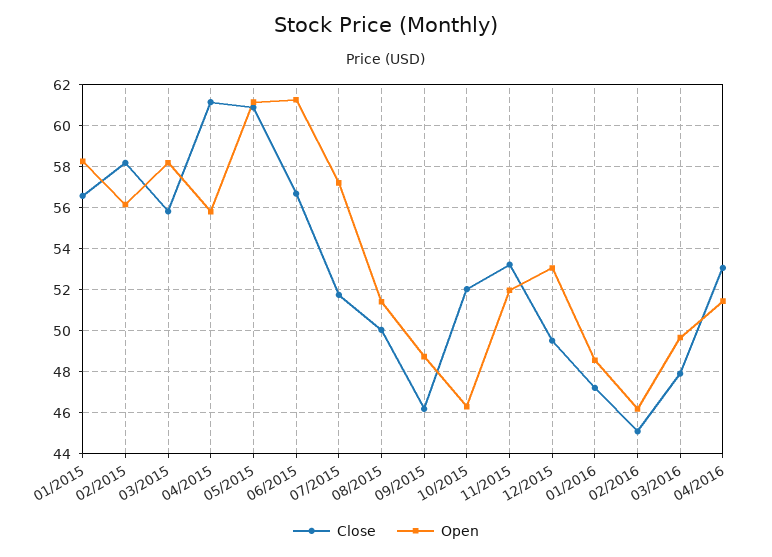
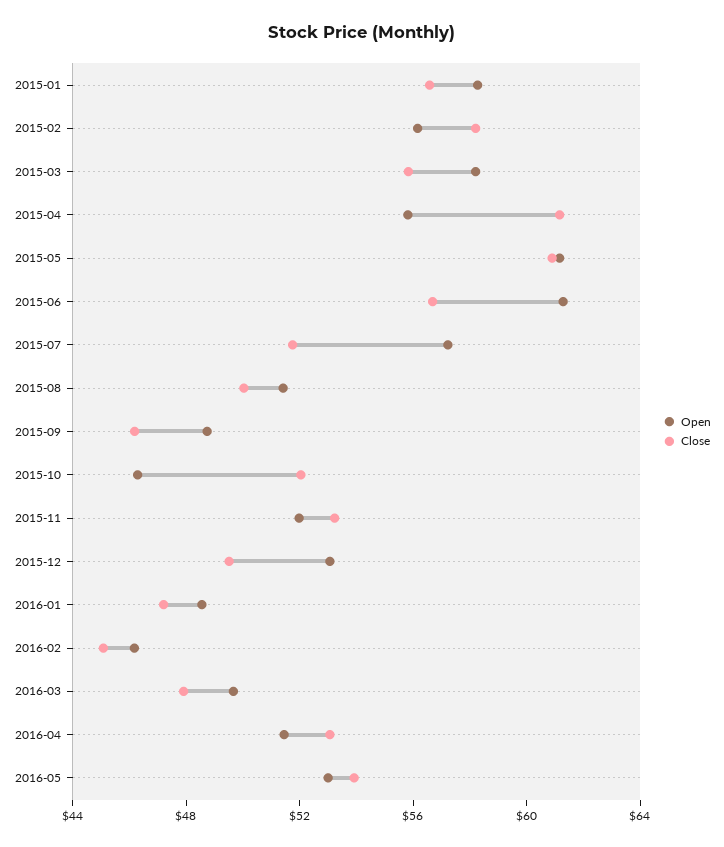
Open, 2016-05: none -> 53
Close, 2016-05: none -> 54

